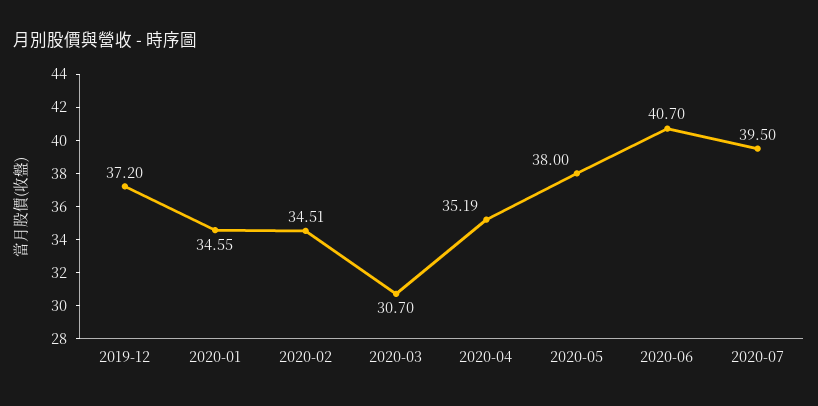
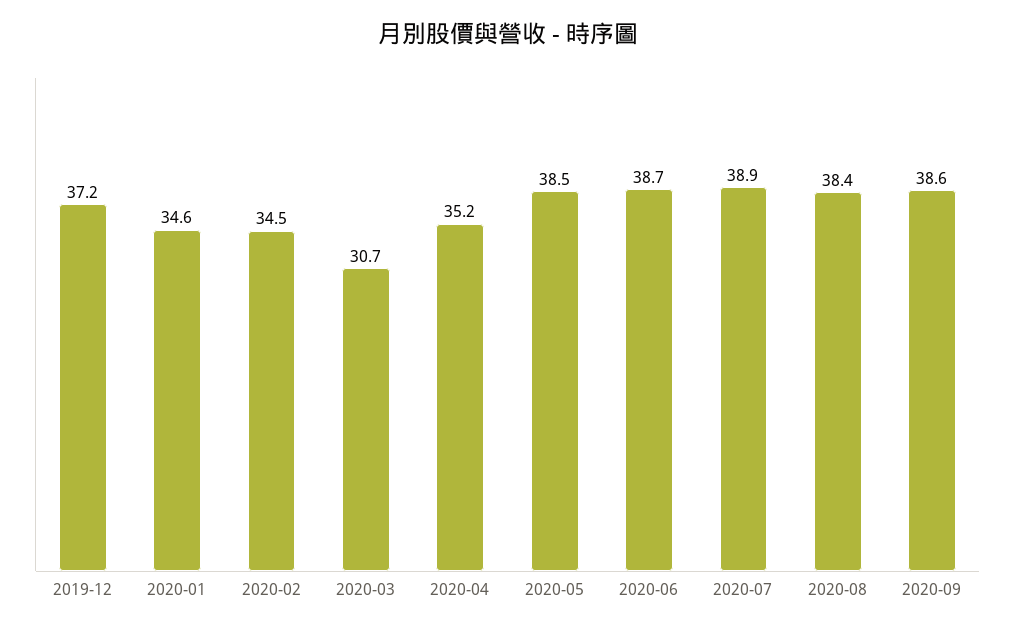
2020-05: 38 -> 38.5
2020-06: 40.7 -> 38.7
2020-07: 39.5 -> 38.9
2020-08: none -> 38.4
2020-09: none -> 38.6

